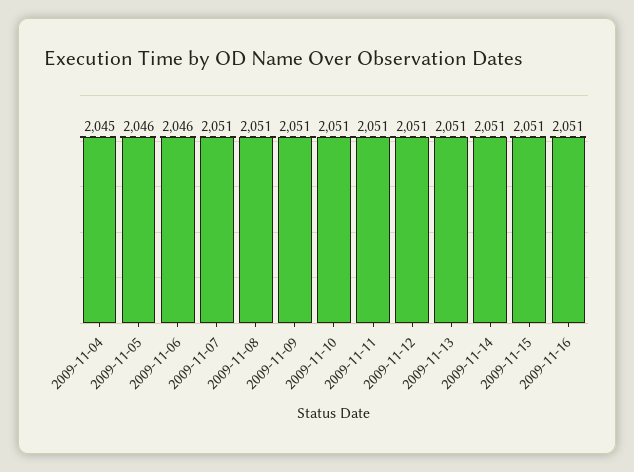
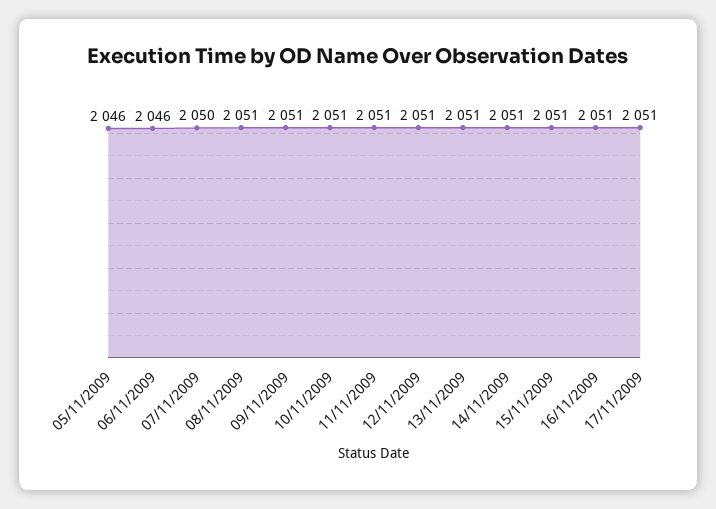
2009-11-04: 2045 -> none
2009-11-07: 2051 -> 2050
17/11/2009: none -> 2051

